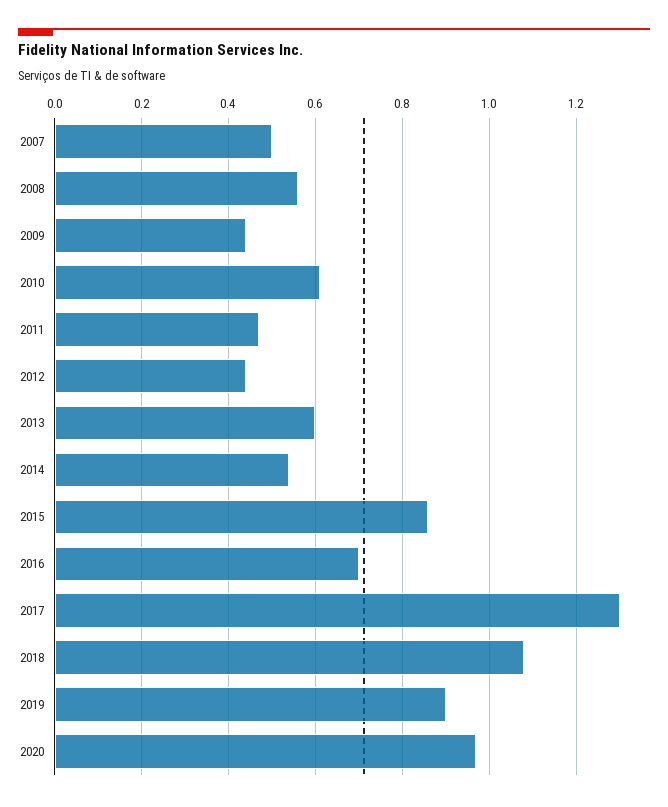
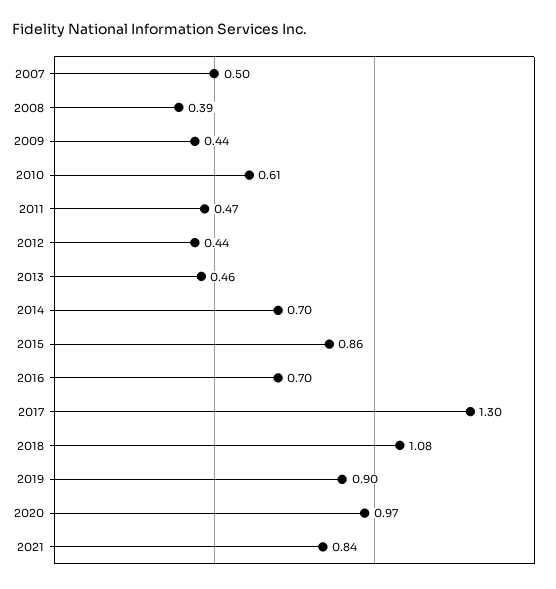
2008: 0.55 -> 0.39
2013: 0.6 -> 0.46
2014: 0.55 -> 0.7
2021: none -> 0.84

